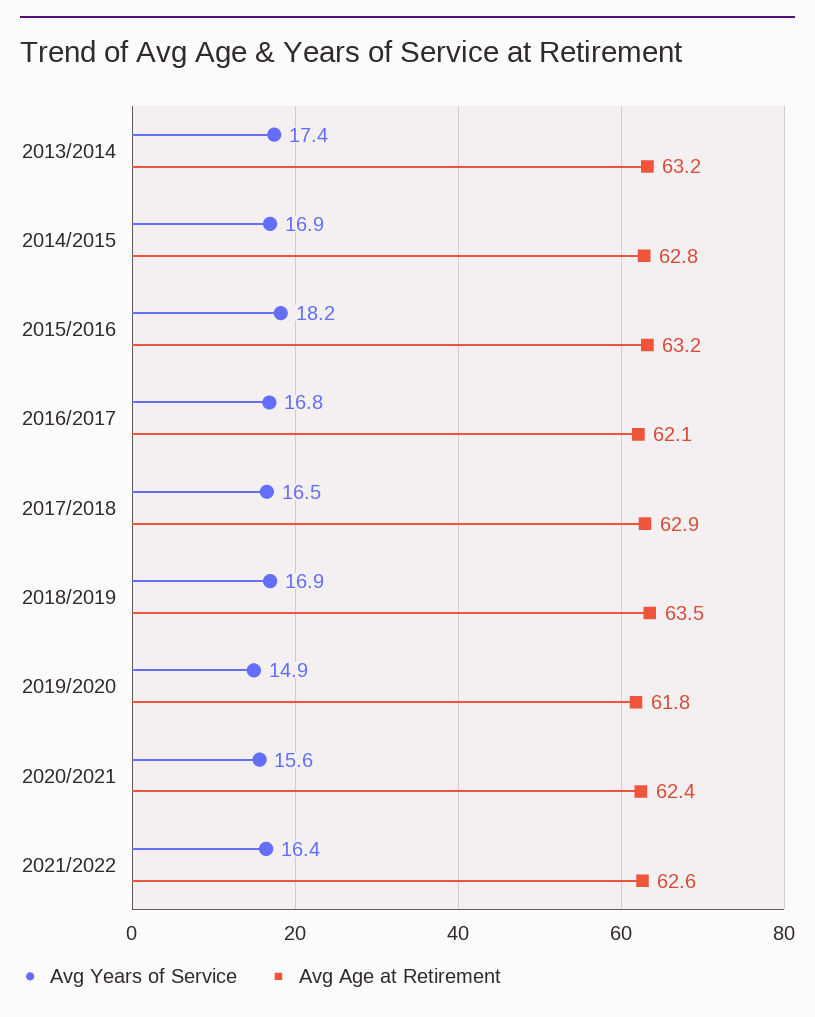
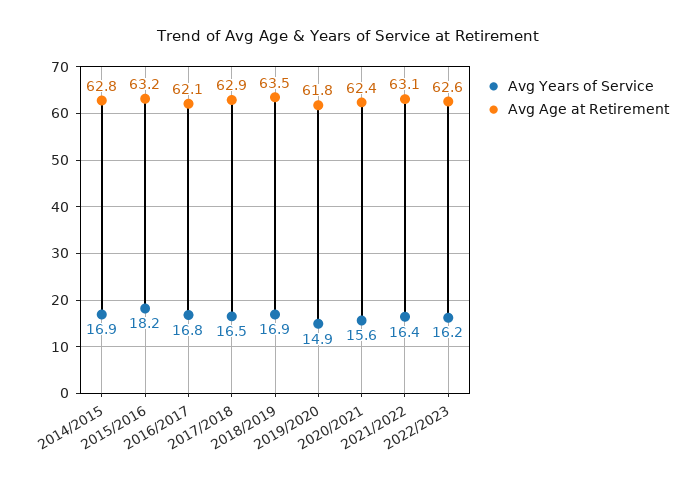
Avg Years of Service, 2013/2014: 17.4 -> none
Avg Age at Retirement, 2013/2014: 63.2 -> none
Avg Age at Retirement, 2021/2022: 62.6 -> 63.1
Avg Years of Service, 2022/2023: none -> 16.2
Avg Age at Retirement, 2022/2023: none -> 62.6

